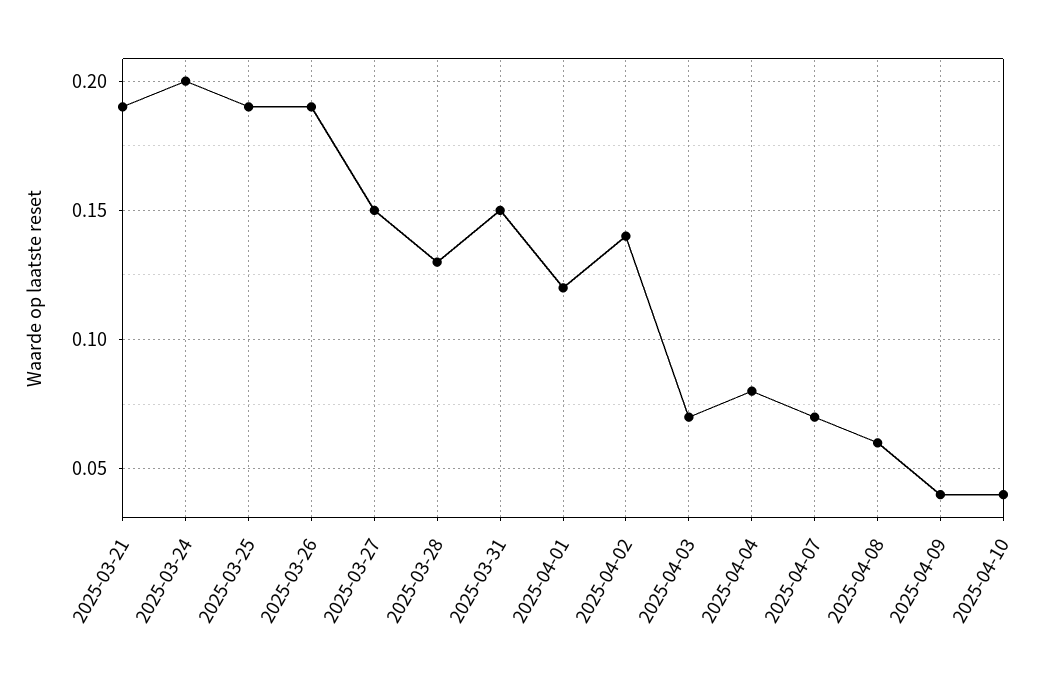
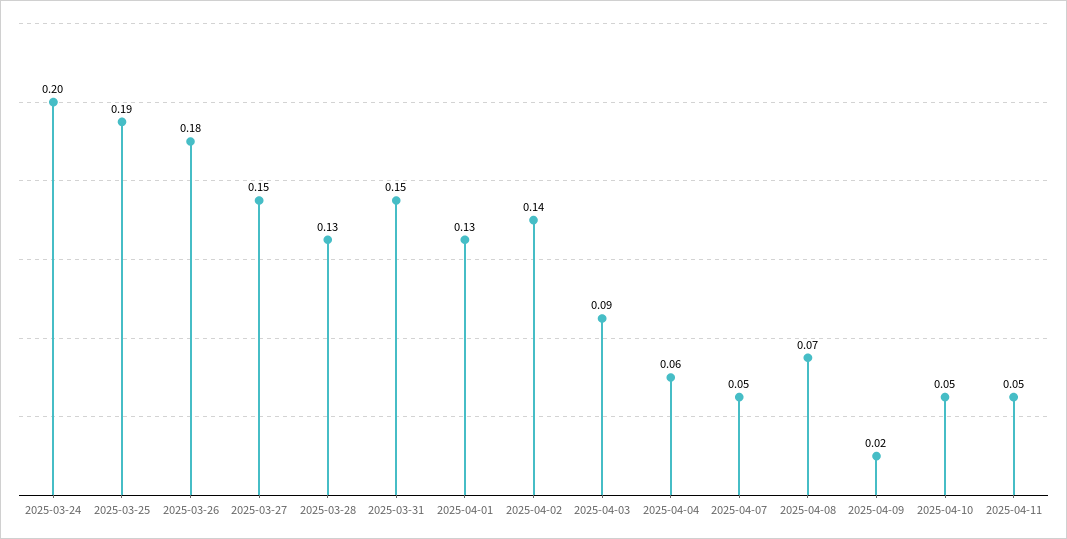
2025-03-21: 0.19 -> none
2025-03-26: 0.19 -> 0.18
2025-04-01: 0.12 -> 0.13
2025-04-03: 0.07 -> 0.09
2025-04-04: 0.08 -> 0.06
2025-04-07: 0.07 -> 0.05
2025-04-08: 0.06 -> 0.07
2025-04-09: 0.04 -> 0.02
2025-04-10: 0.04 -> 0.05
2025-04-11: none -> 0.05

